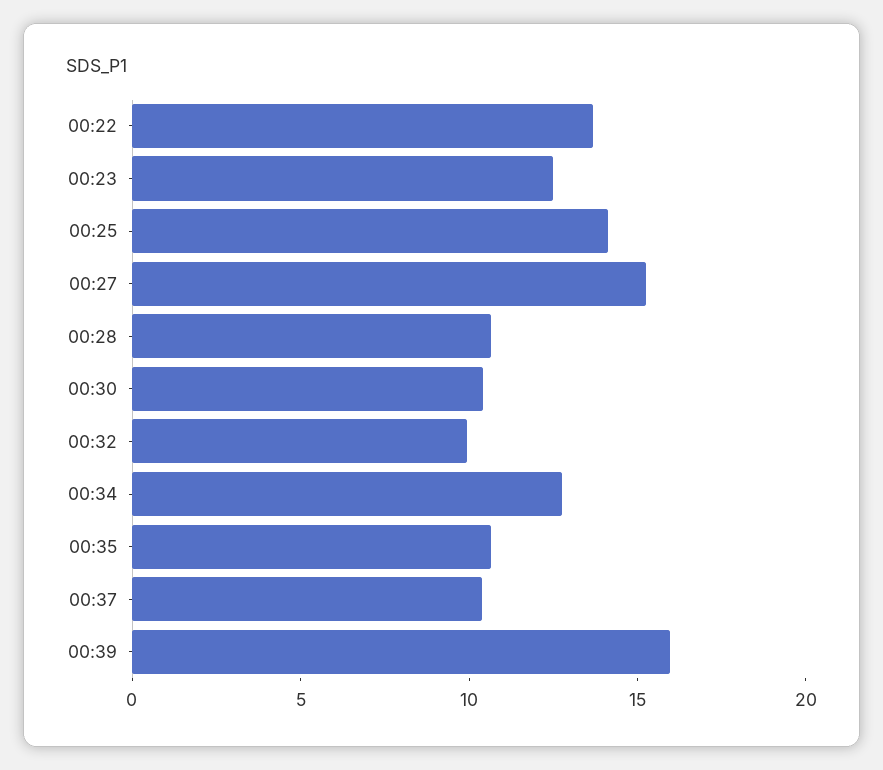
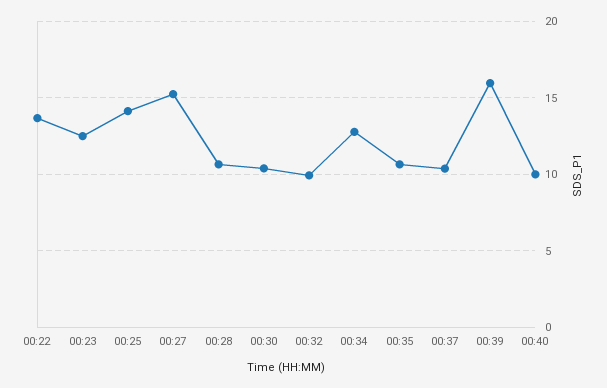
00:40: none -> 10

